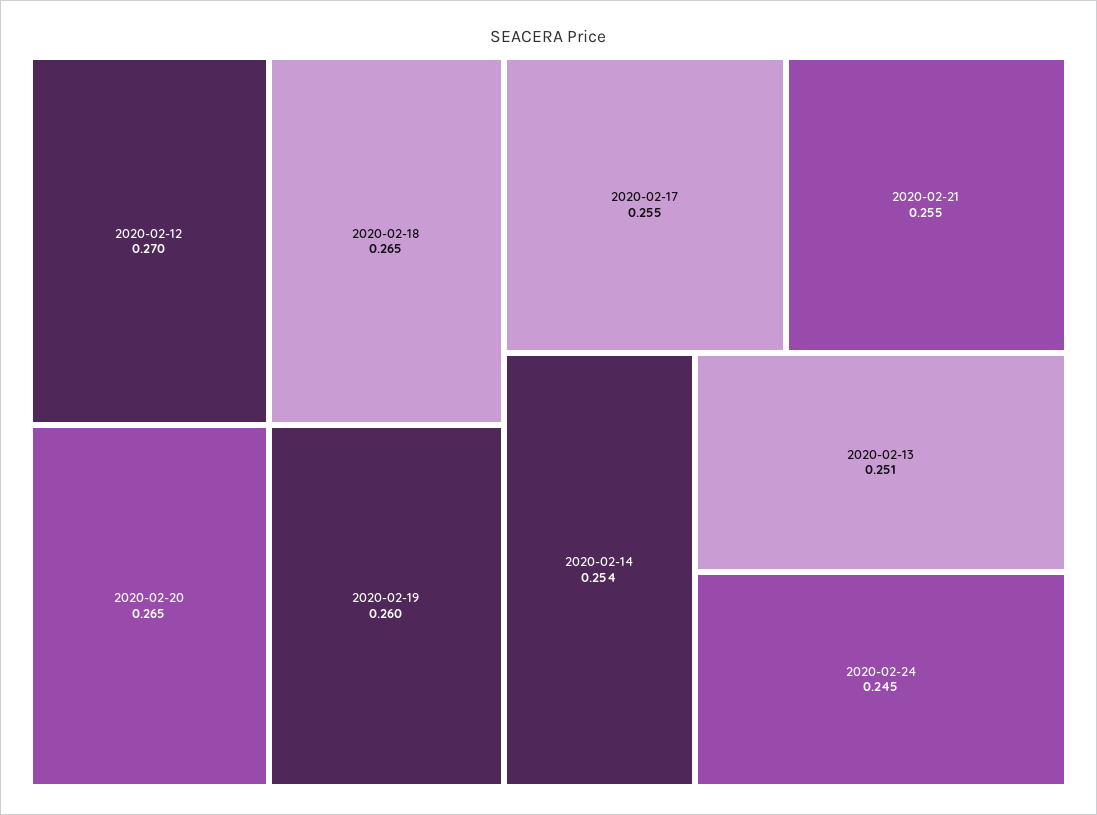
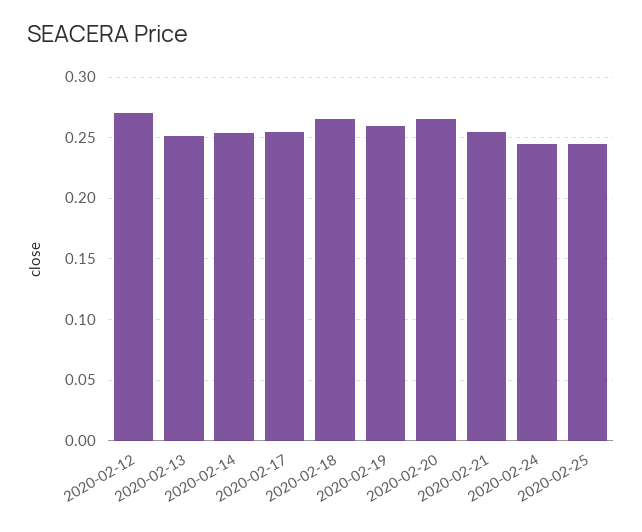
2020-02-25: none -> 0.245

